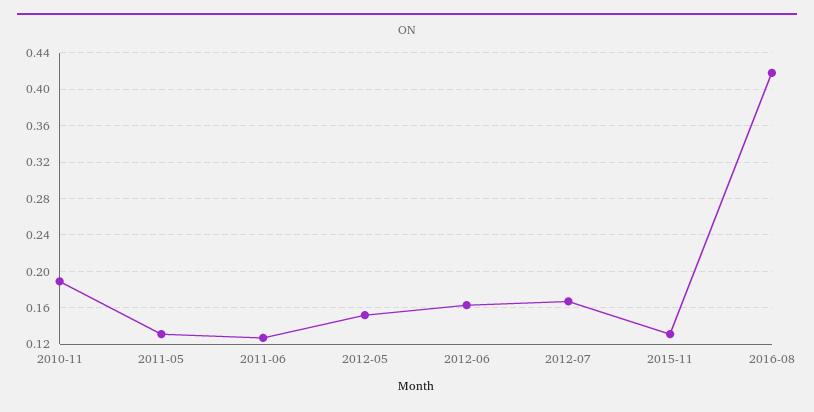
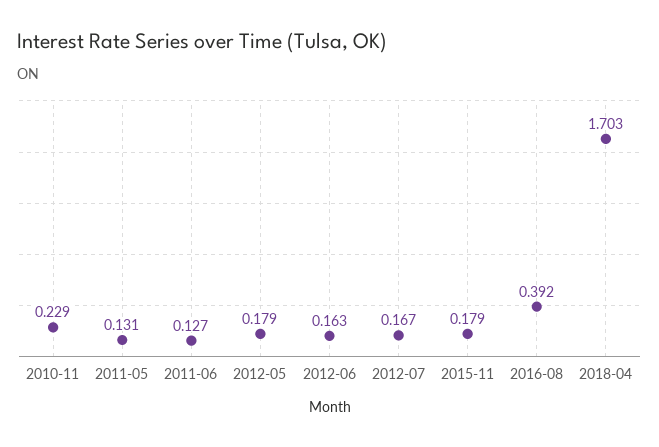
2010-11: 0.19 -> 0.229
2012-05: 0.15 -> 0.179
2015-11: 0.13 -> 0.179
2016-08: 0.42 -> 0.392
2018-04: none -> 1.703

